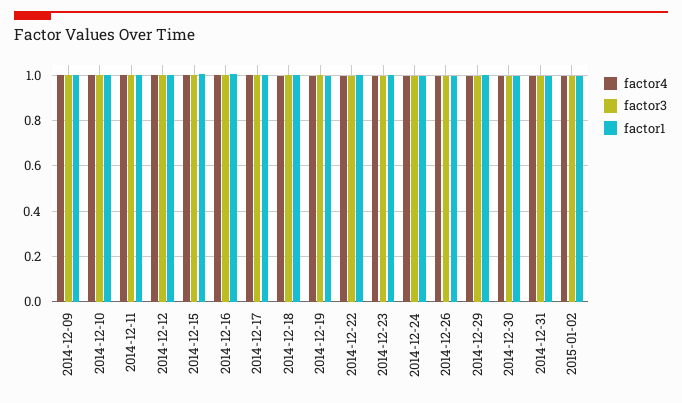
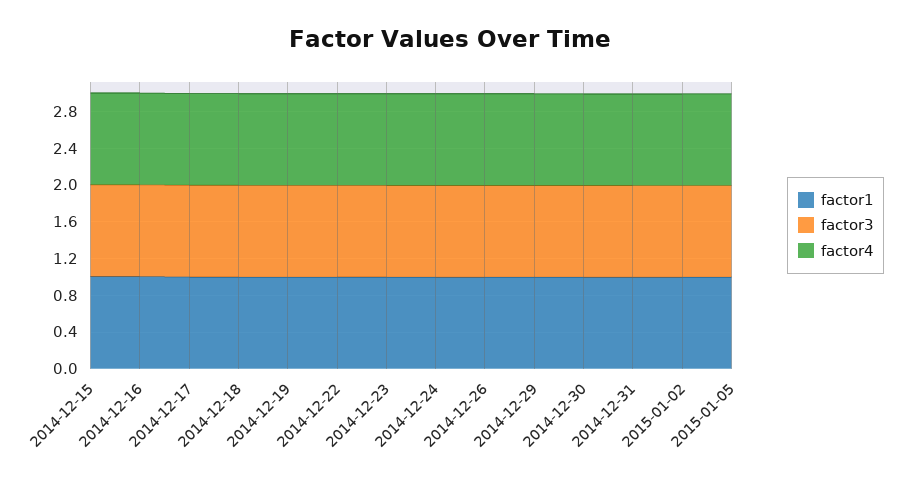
factor4, 2014-12-09: 1 -> none
factor3, 2014-12-09: 1 -> none
factor1, 2014-12-09: 1 -> none
factor4, 2014-12-10: 1 -> none
factor3, 2014-12-10: 1 -> none
factor1, 2014-12-10: 1 -> none
factor4, 2014-12-11: 1 -> none
factor3, 2014-12-11: 1 -> none
factor1, 2014-12-11: 1 -> none
factor4, 2014-12-12: 1 -> none
factor3, 2014-12-12: 1 -> none
factor1, 2014-12-12: 1 -> none
factor1, 2015-01-05: none -> 1
factor3, 2015-01-05: none -> 1
factor4, 2015-01-05: none -> 1

